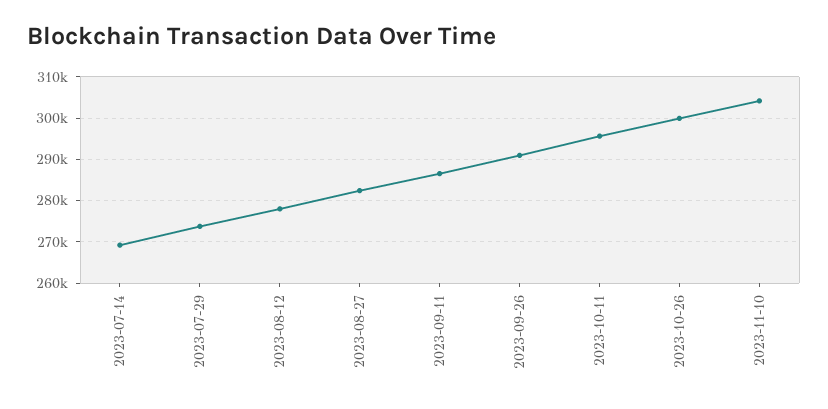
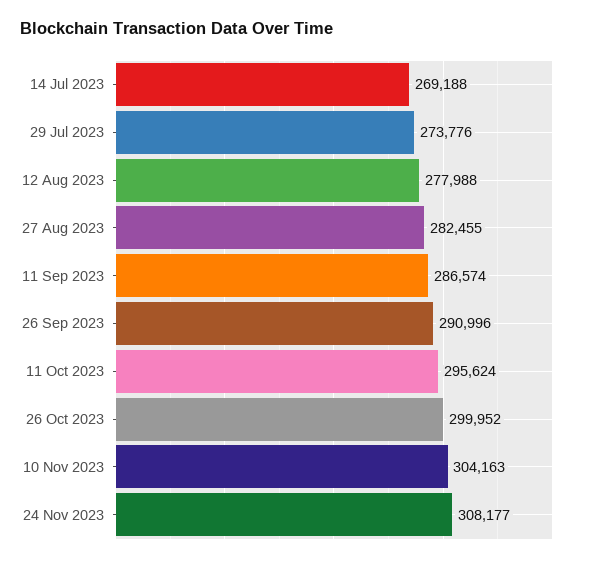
24 Nov 2023: none -> 308177

